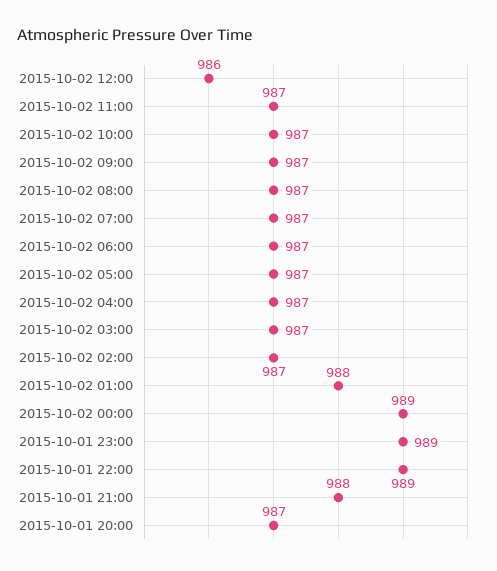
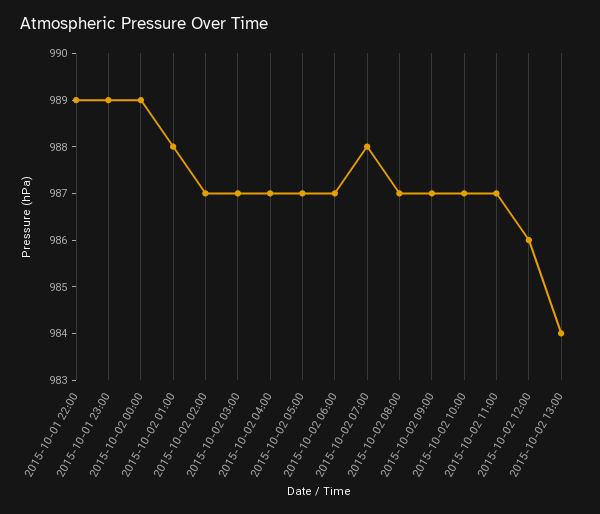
2015-10-02 07:00: 987 -> 988
2015-10-01 21:00: 988 -> none
2015-10-01 20:00: 987 -> none
2015-10-02 13:00: none -> 984

